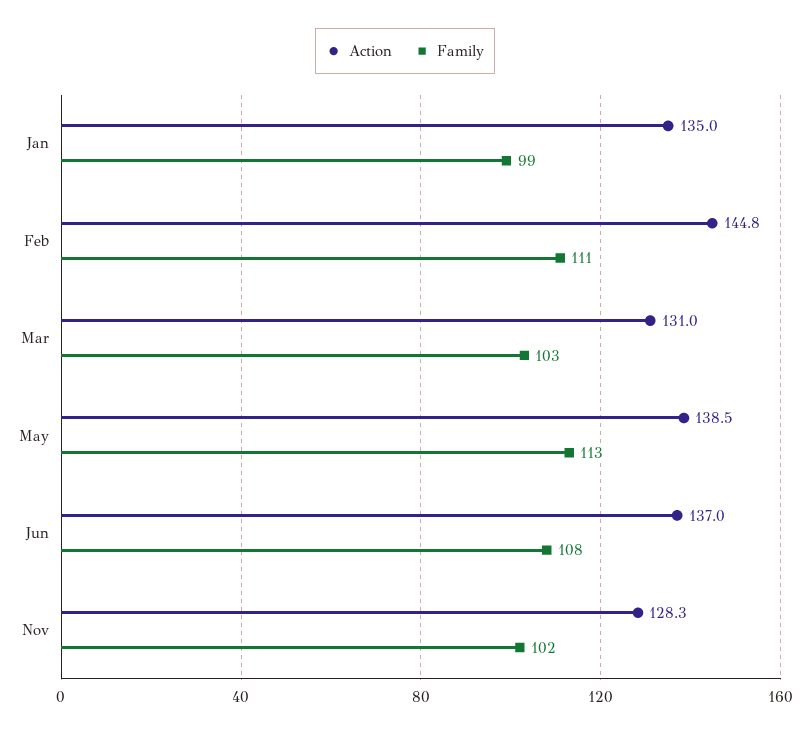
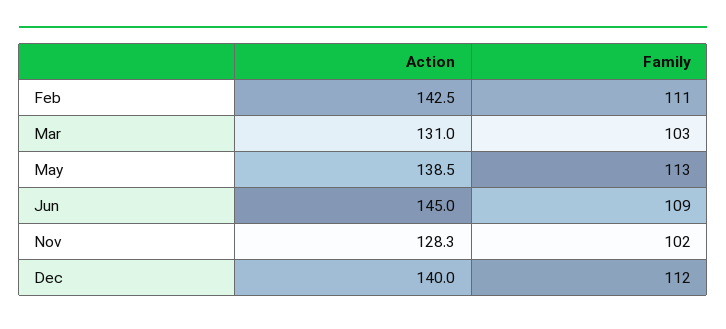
Action, Jan: 135 -> none
Family, Jan: 99 -> none
Action, Feb: 144.8 -> 142.5
Action, Jun: 137 -> 145
Family, Jun: 108 -> 109
Action, Dec: none -> 140
Family, Dec: none -> 112

